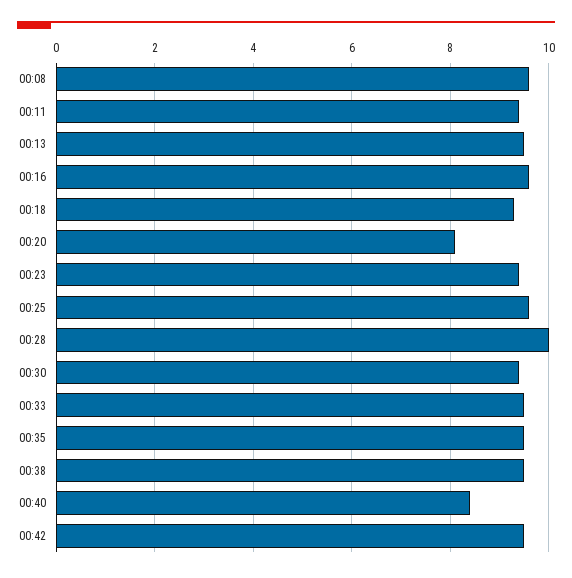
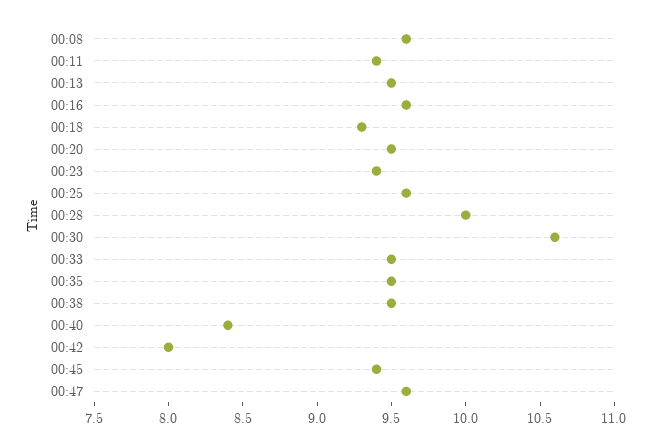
00:20: 8 -> 9.5
00:30: 9.5 -> 10.6
00:42: 9.5 -> 8
00:45: none -> 9.4
00:47: none -> 9.6

